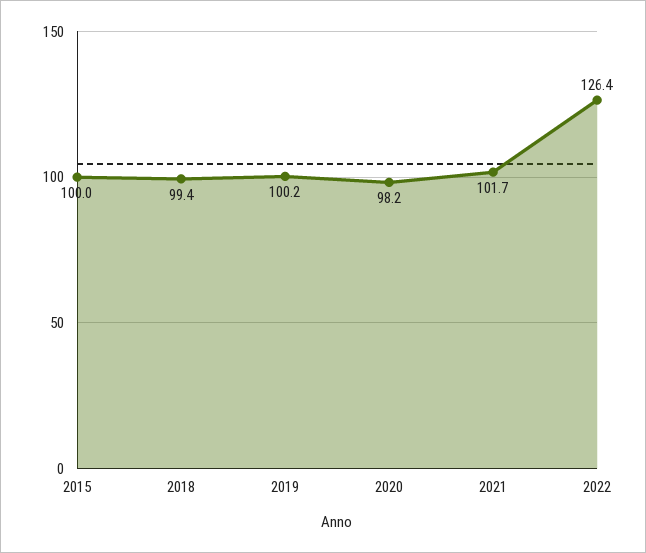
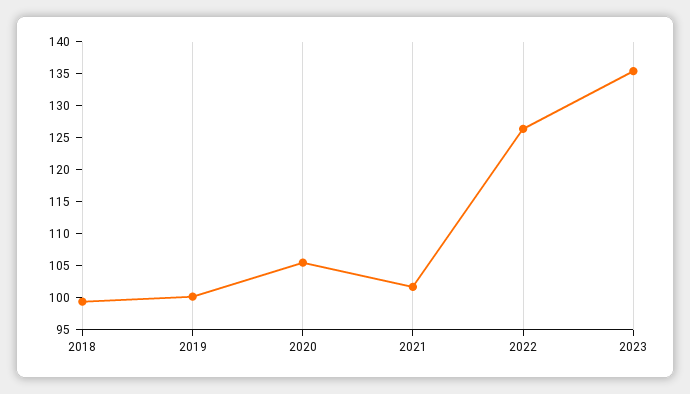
2015: 100 -> none
2020: 98.2 -> 105
2023: none -> 135

